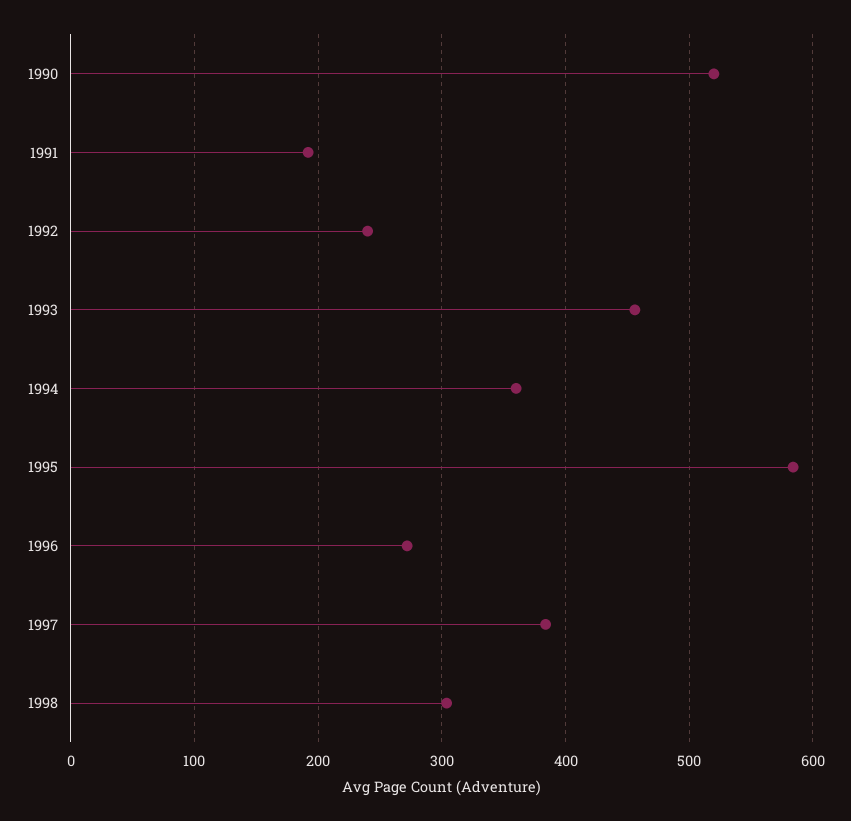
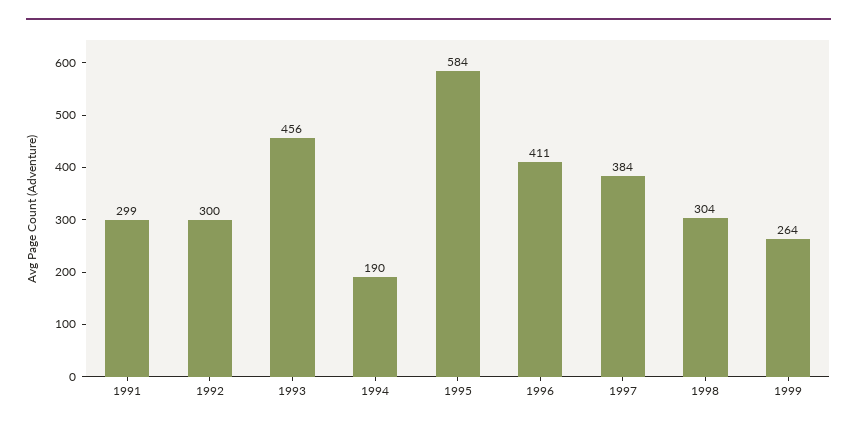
1990: 520 -> none
1991: 190 -> 299
1992: 240 -> 300
1994: 360 -> 190
1996: 270 -> 411
1999: none -> 264

